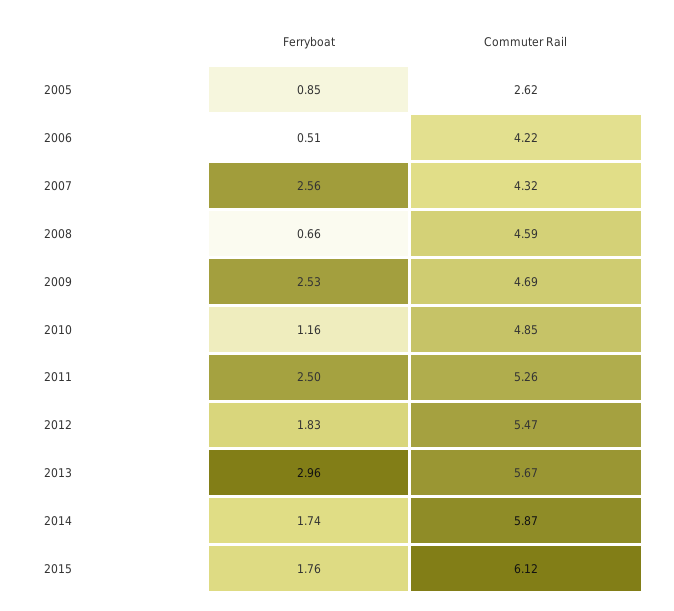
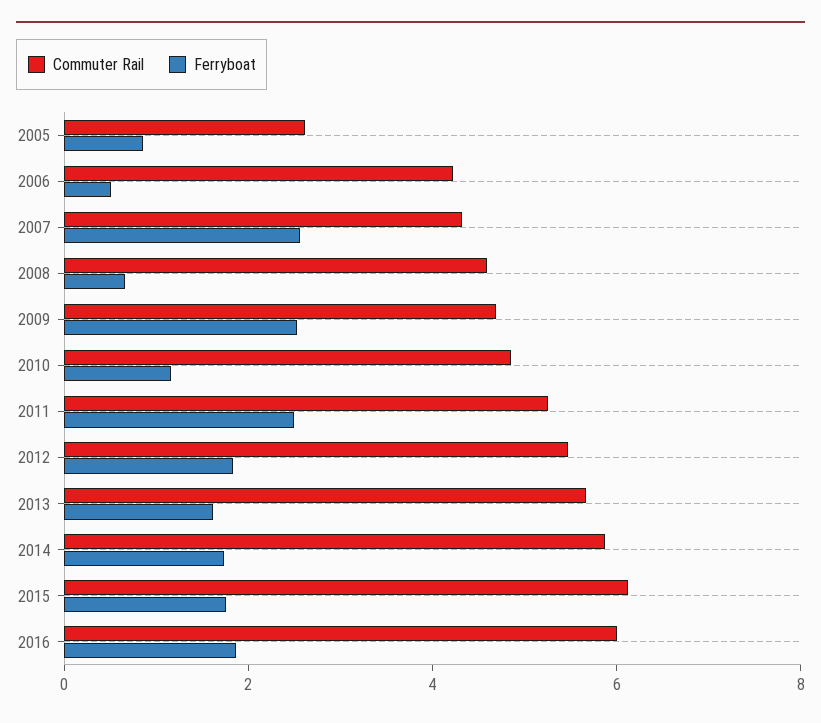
Ferryboat, 2013: 2.96 -> 1.5
Commuter Rail, 2016: none -> 6
Ferryboat, 2016: none -> 2

